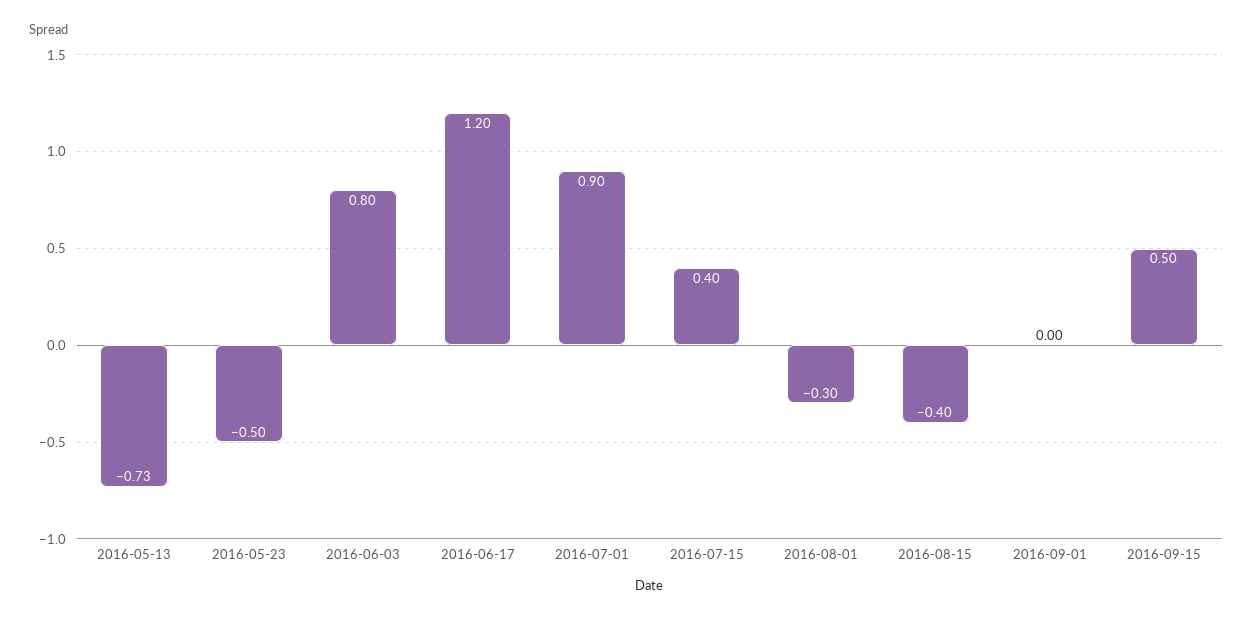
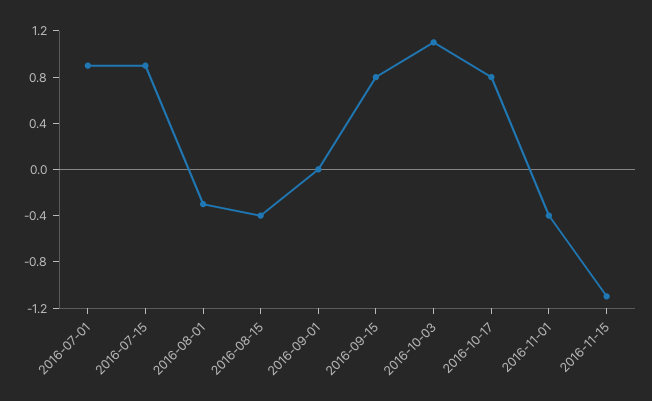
2016-05-13: -0.73 -> none
2016-05-23: -0.5 -> none
2016-06-03: 0.8 -> none
2016-06-17: 1.2 -> none
2016-07-15: 0.4 -> 0.9
2016-09-15: 0.5 -> 0.8
2016-10-03: none -> 1.1
2016-10-17: none -> 0.8
2016-11-01: none -> -0.4
2016-11-15: none -> -1.1

